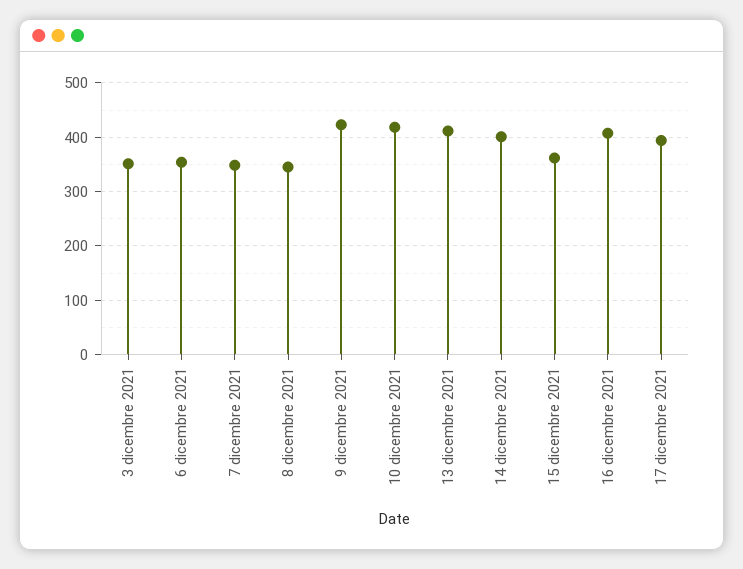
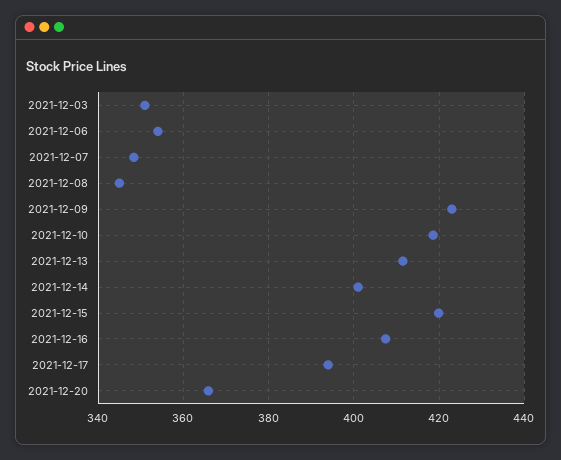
15 dicembre 2021: 360 -> 420
2021-12-20: none -> 366

